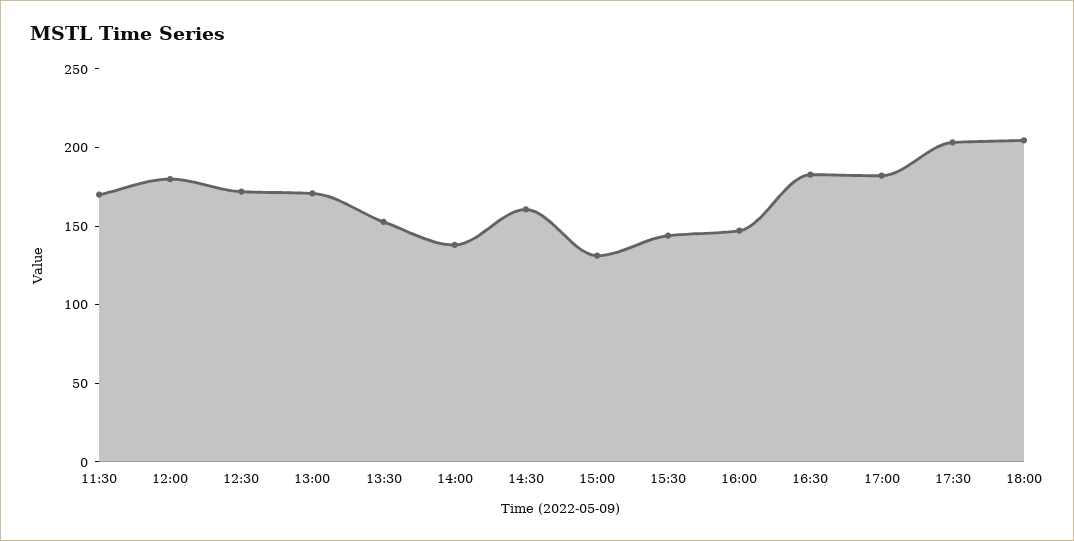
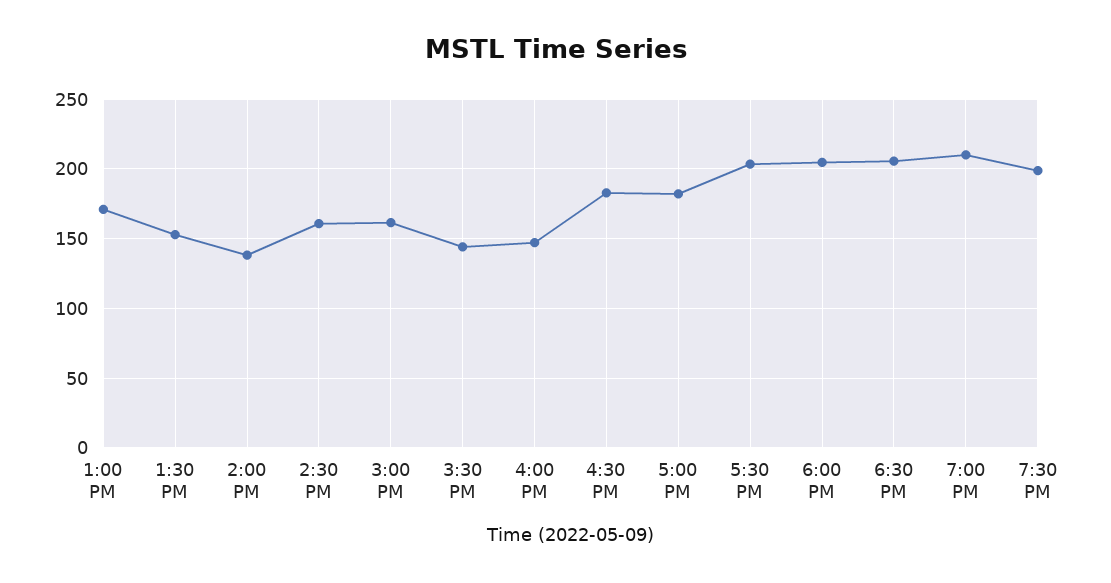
11:30: 170 -> none
12:00: 180 -> none
12:30: 170 -> none
15:00: 130 -> 160
6:30 PM: none -> 205
7:00 PM: none -> 210
7:30 PM: none -> 200

